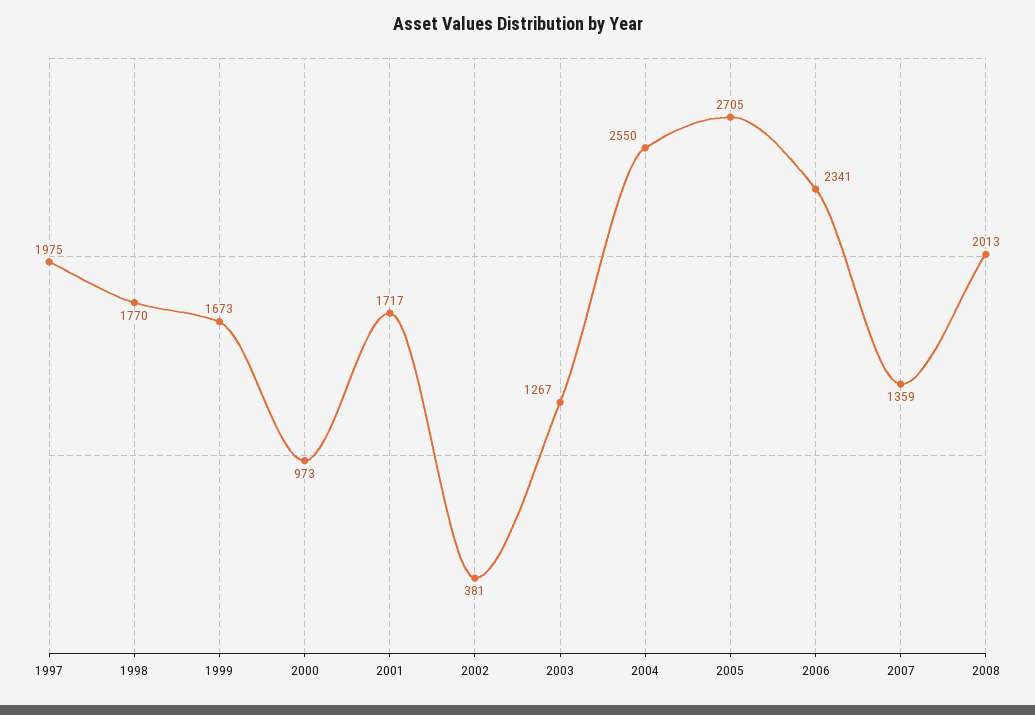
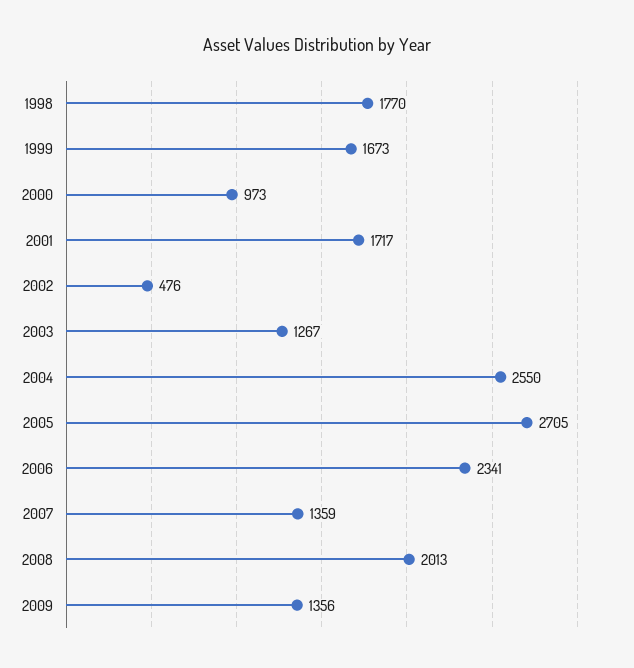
1997: 1975 -> none
2002: 381 -> 476
2009: none -> 1356

